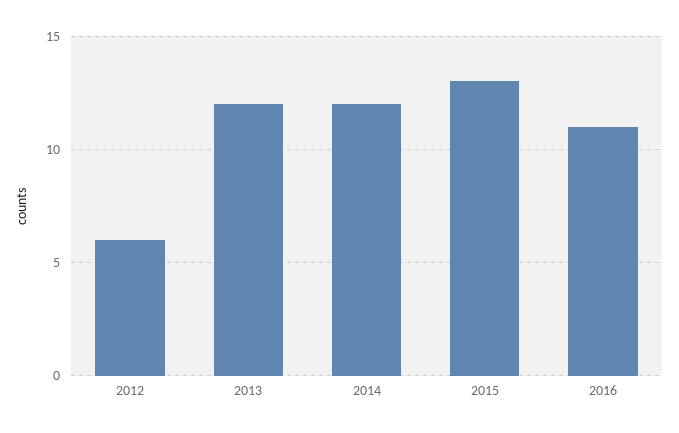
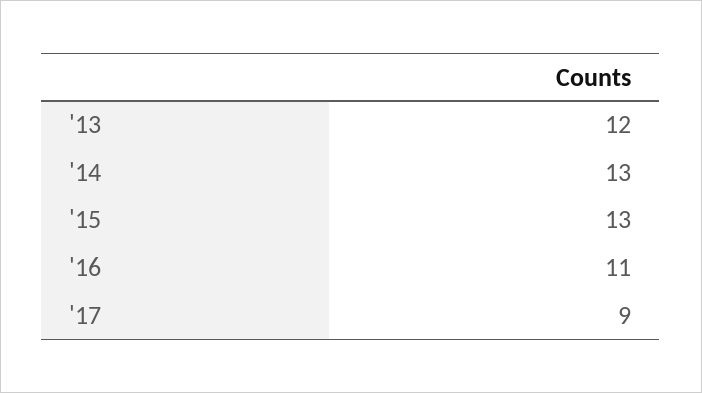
2012: 6 -> none
2014: 12 -> 13
'17: none -> 9

